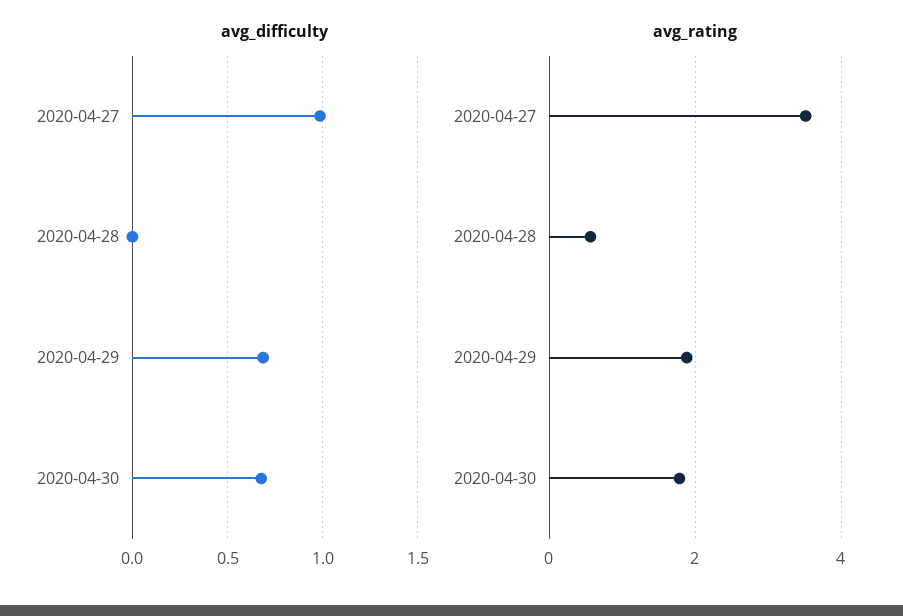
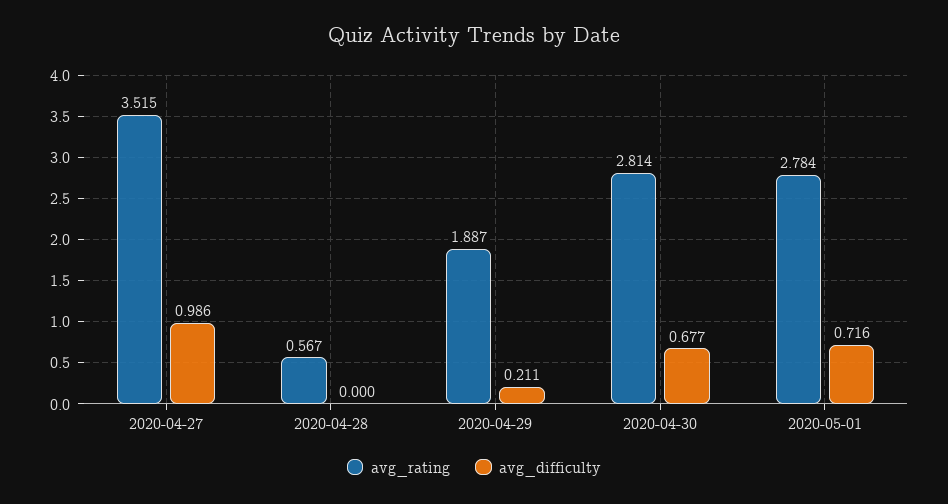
avg_difficulty, 2020-04-29: 0.7 -> 0.211
avg_rating, 2020-04-30: 1.8 -> 2.814
avg_rating, 2020-05-01: none -> 2.784
avg_difficulty, 2020-05-01: none -> 0.716

